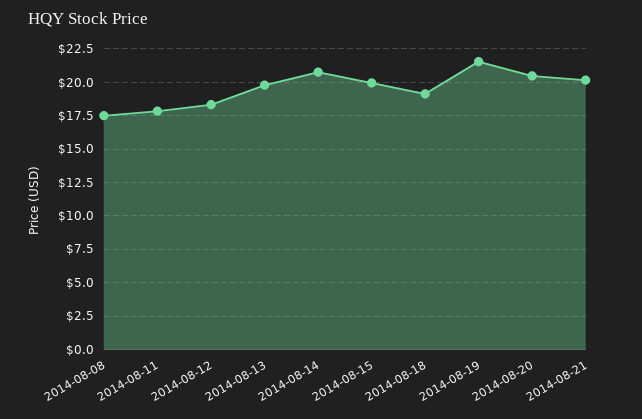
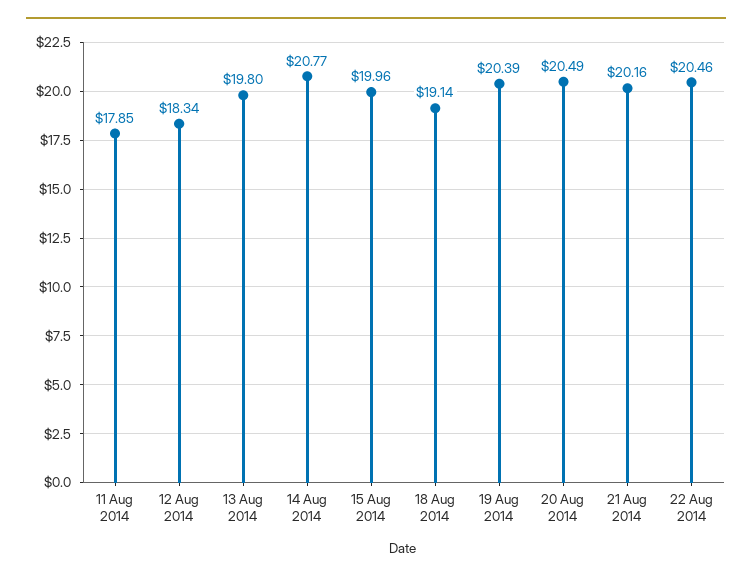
2014-08-08: 17.5 -> none
2014-08-19: 21.5 -> 20.39
22 Aug 2014: none -> 20.46

